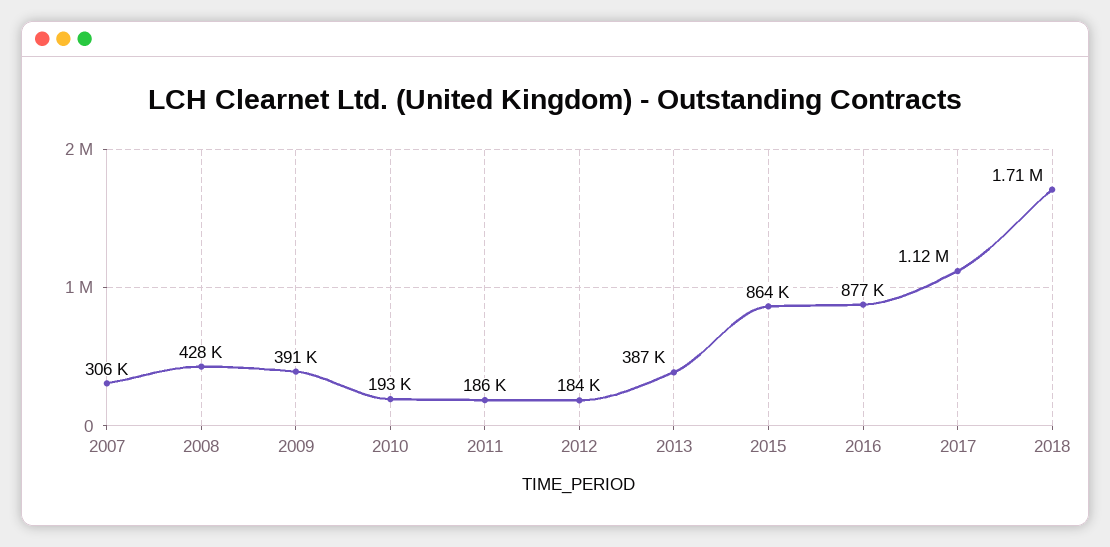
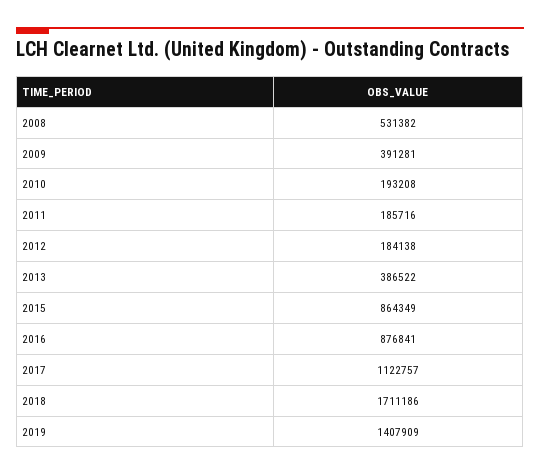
2007: 306000 -> none
2008: 428000 -> 531382
2019: none -> 1407909

